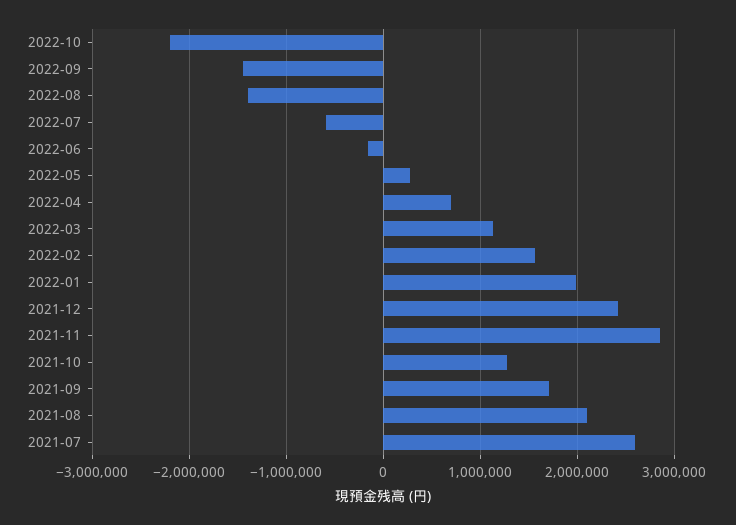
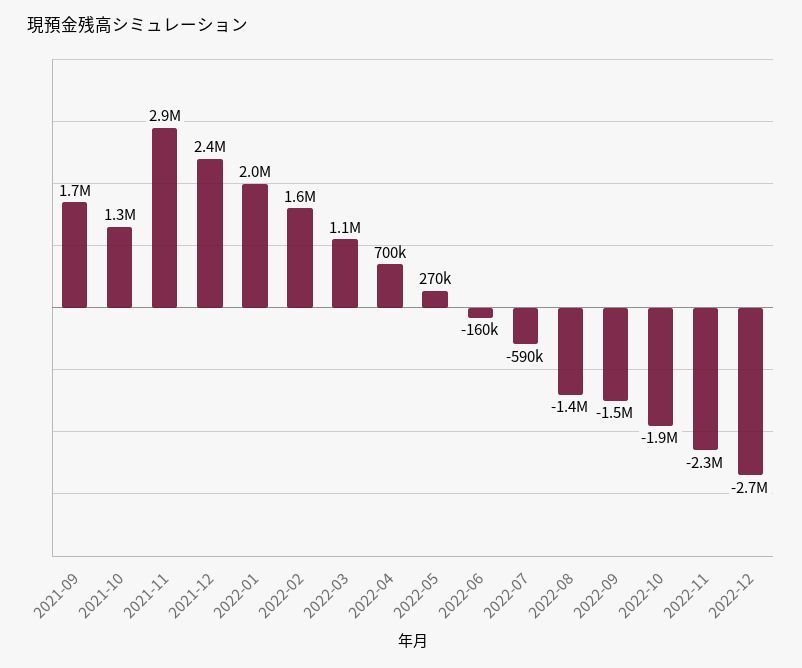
2022-10: -2200000 -> -1900000
2021-08: 2100000 -> none
2021-07: 2600000 -> none
2022-11: none -> -2300000
2022-12: none -> -2700000

